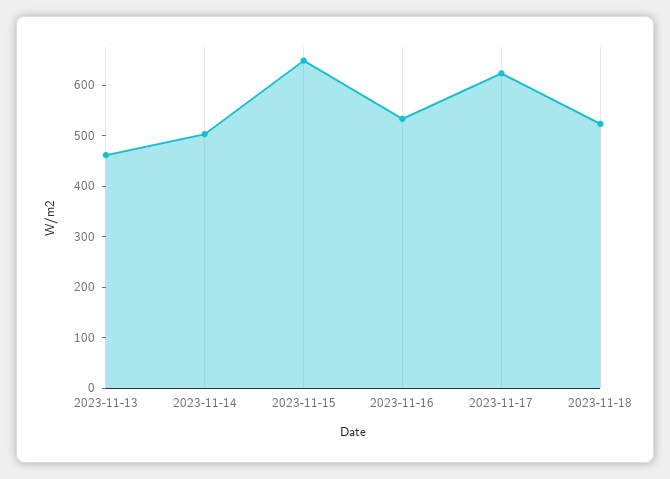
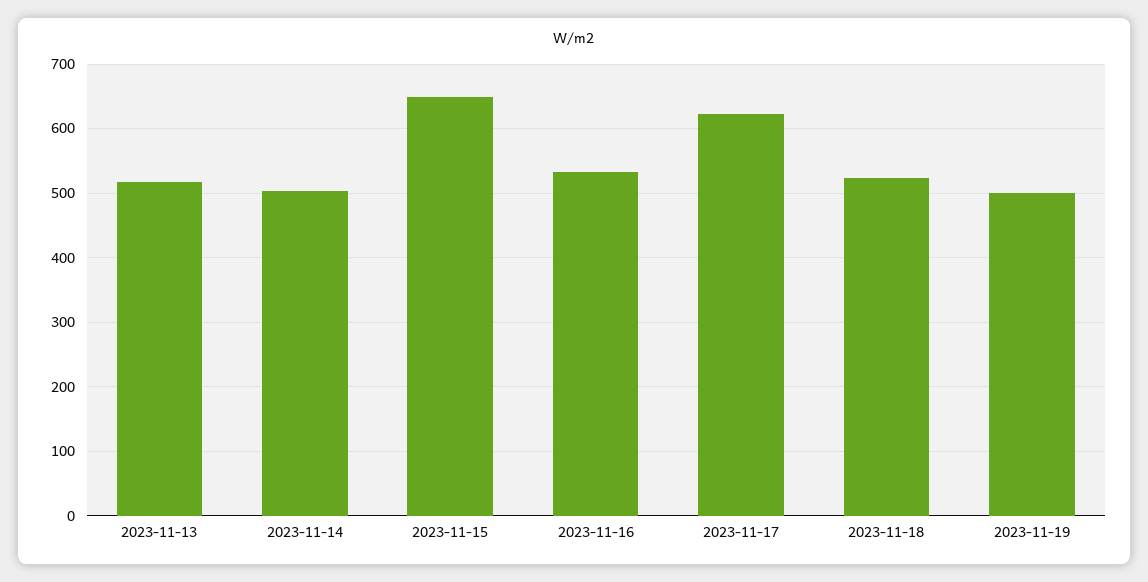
2023-11-13: 460 -> 520
2023-11-19: none -> 500

